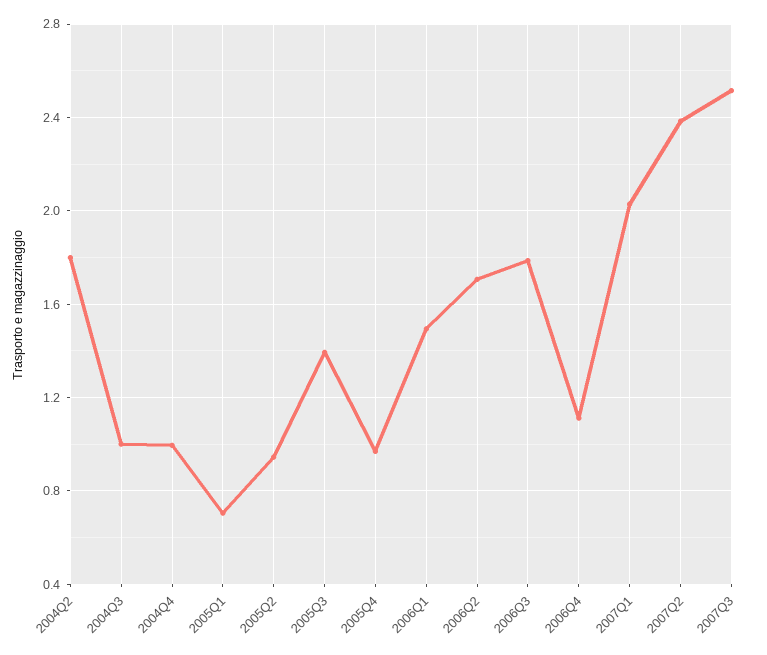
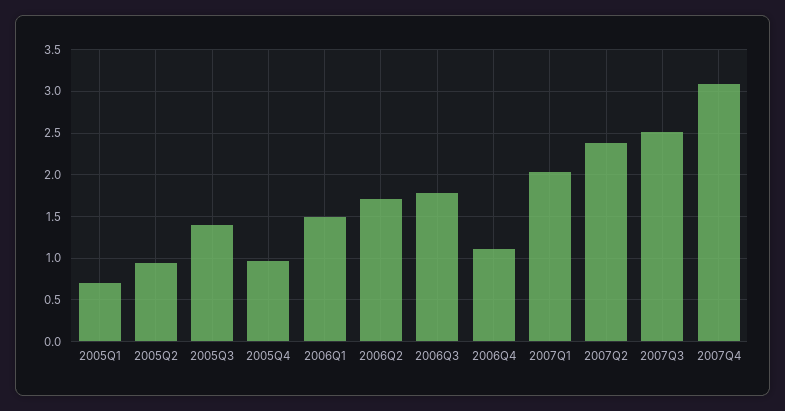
2004Q2: 1.8 -> none
2004Q3: 1 -> none
2004Q4: 1 -> none
2007Q4: none -> 3.1

